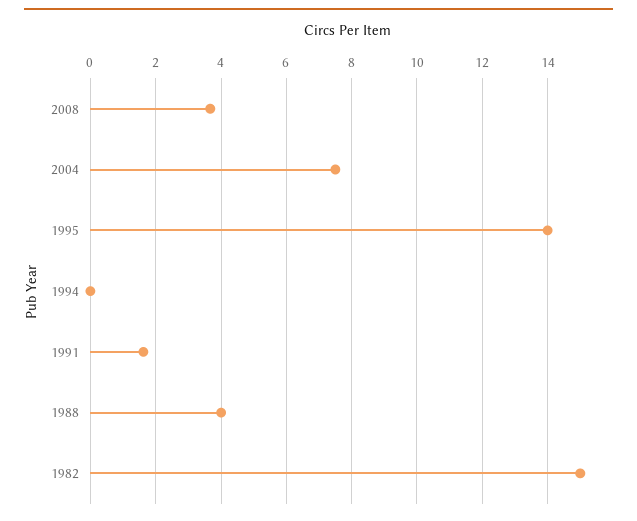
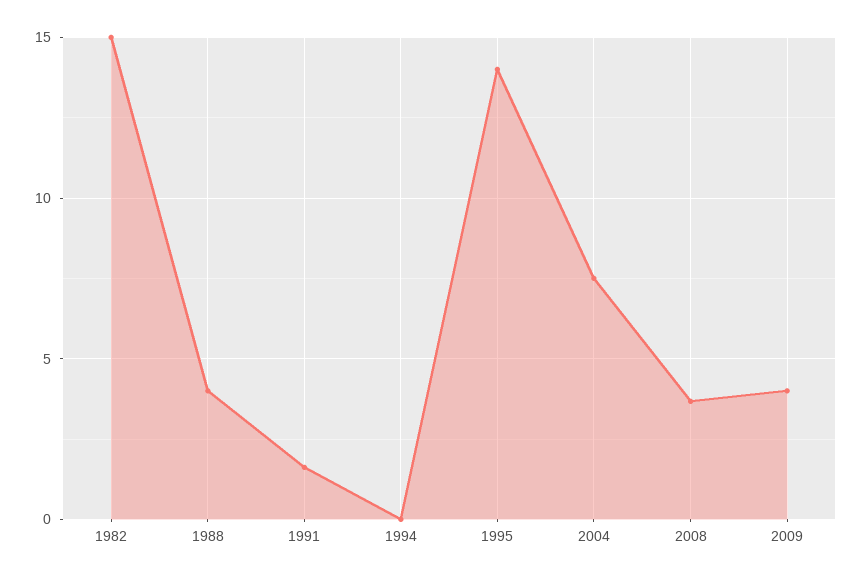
2009: none -> 4

